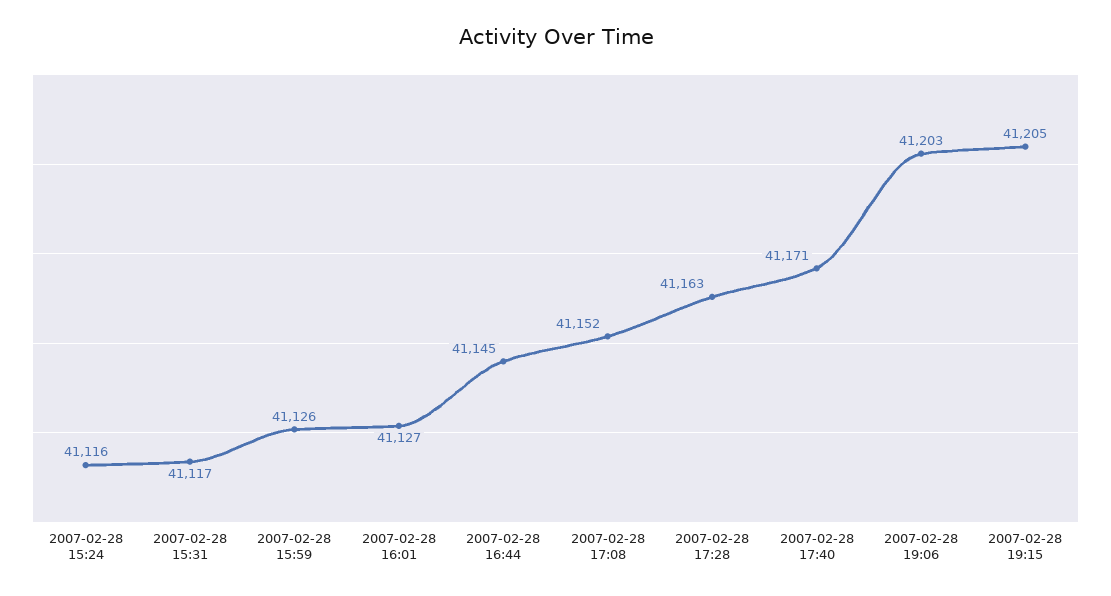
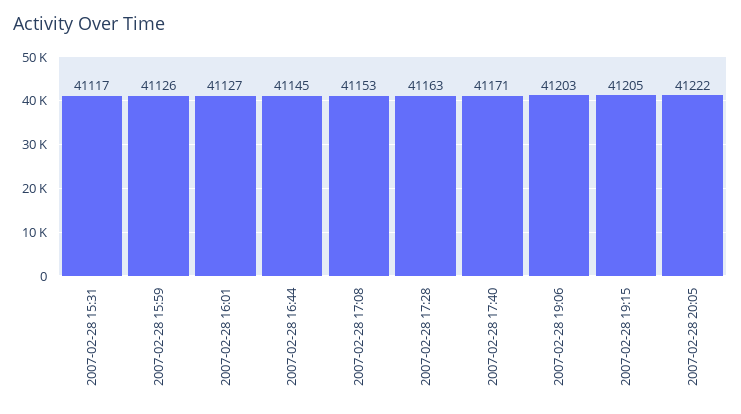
2007-02-28 15:24: 41116 -> none
2007-02-28 17:08: 41152 -> 41153
2007-02-28 20:05: none -> 41222

